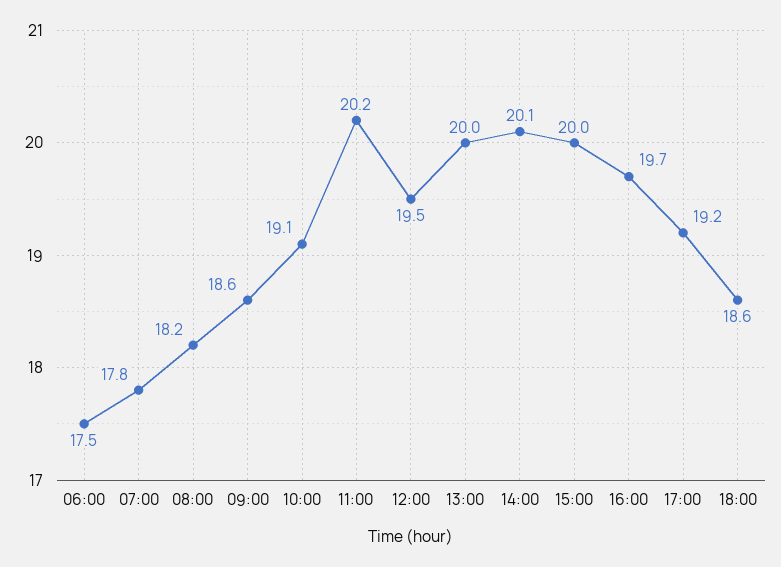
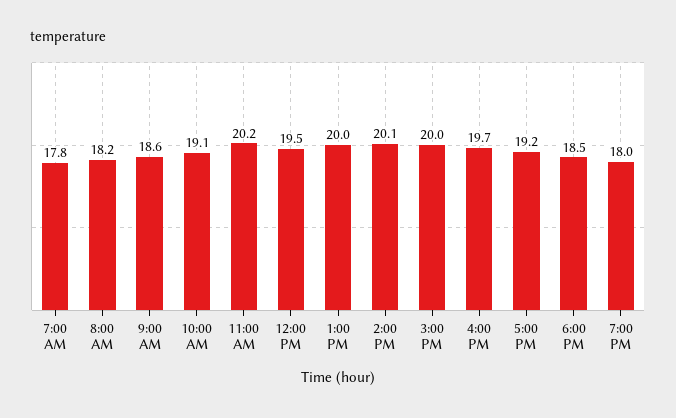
06:00: 17.5 -> none
18:00: 18.6 -> 18.5
7:00 PM: none -> 18

